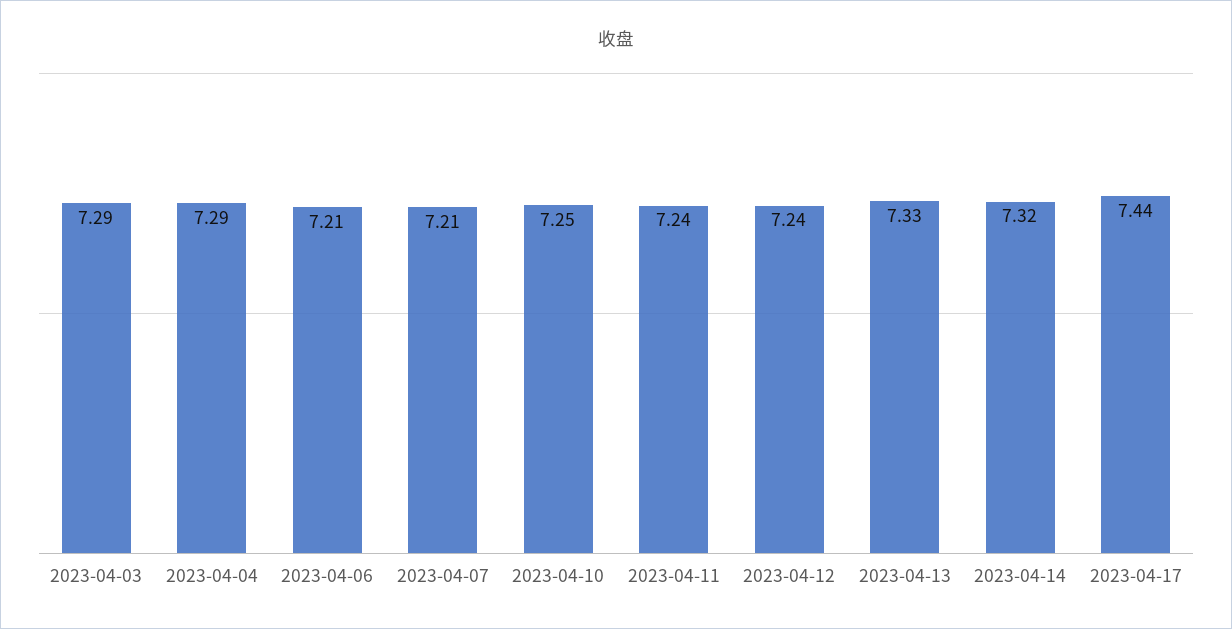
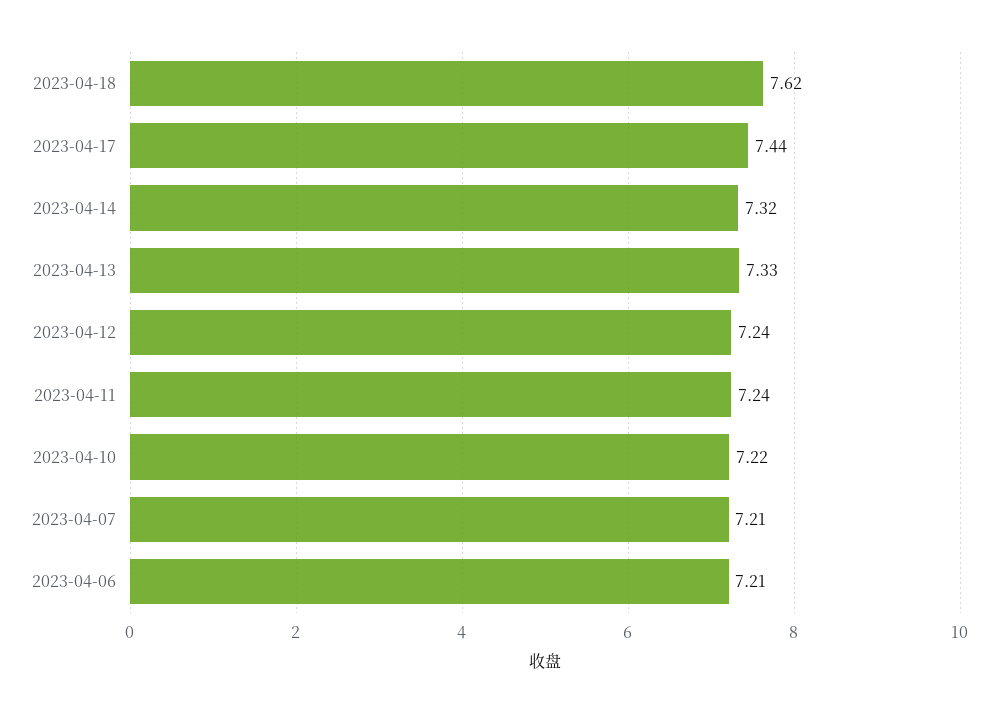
2023-04-03: 7.29 -> none
2023-04-04: 7.29 -> none
2023-04-10: 7.25 -> 7.22
2023-04-18: none -> 7.62

